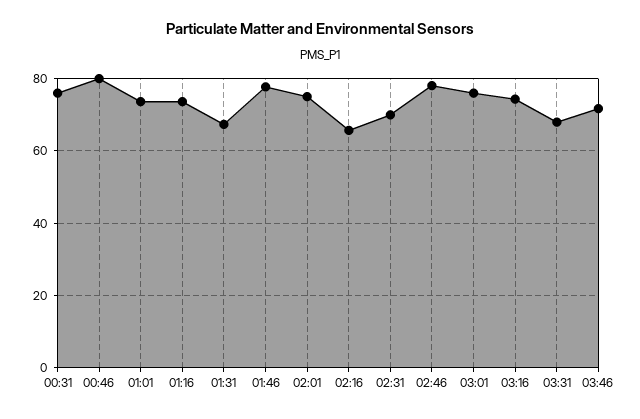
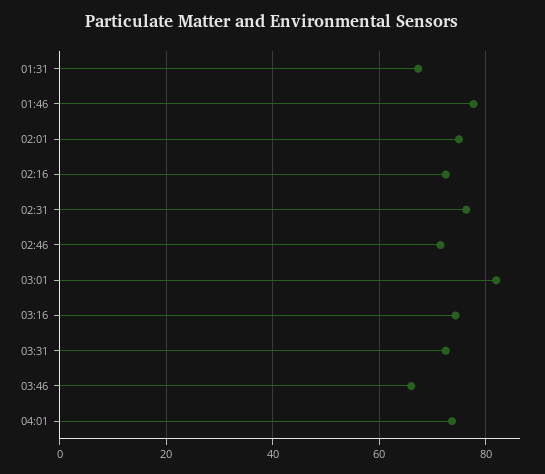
00:31: 76 -> none
00:46: 80 -> none
01:01: 74 -> none
01:16: 74 -> none
02:16: 66 -> 72
02:31: 70 -> 76
02:46: 78 -> 72
03:01: 76 -> 82
03:31: 68 -> 72
03:46: 72 -> 66
04:01: none -> 74

